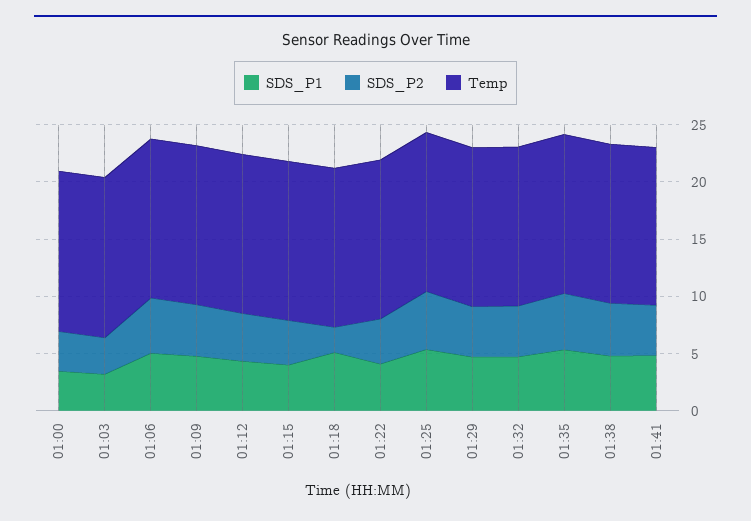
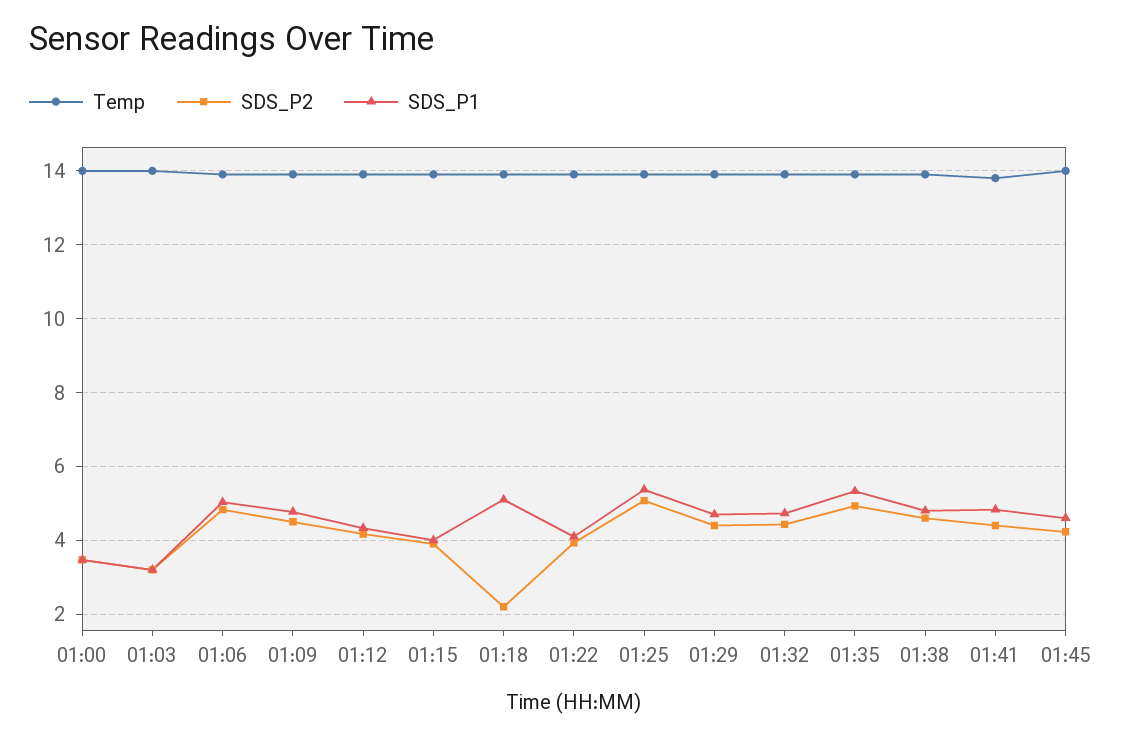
Temp, 01:45: none -> 14
SDS_P2, 01:45: none -> 4.2
SDS_P1, 01:45: none -> 4.6

